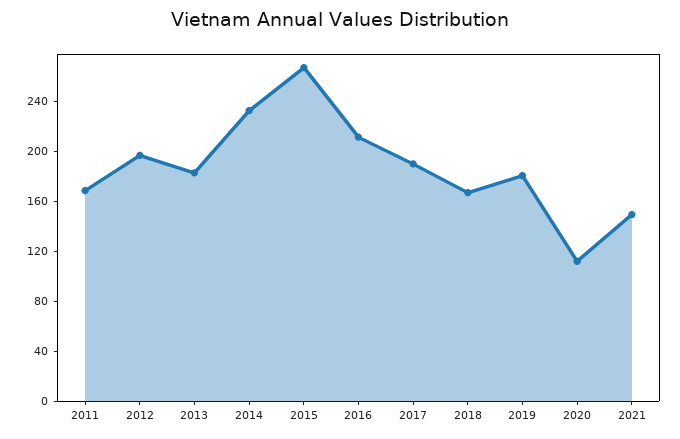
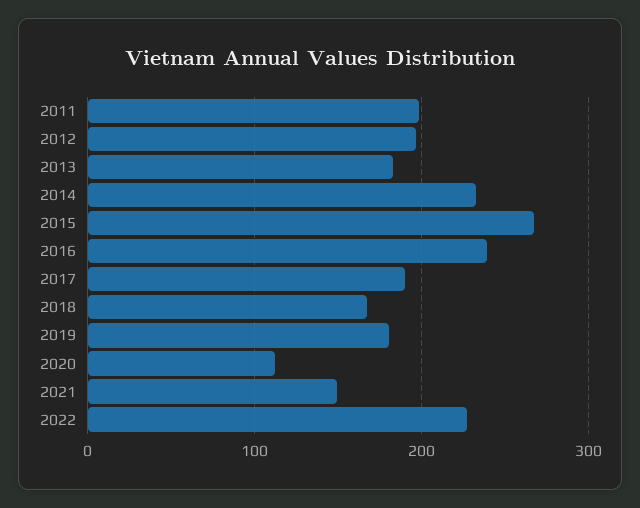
2011: 170 -> 200
2016: 210 -> 240
2022: none -> 230

